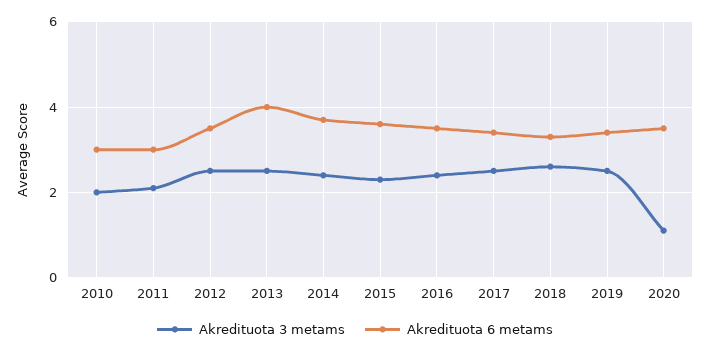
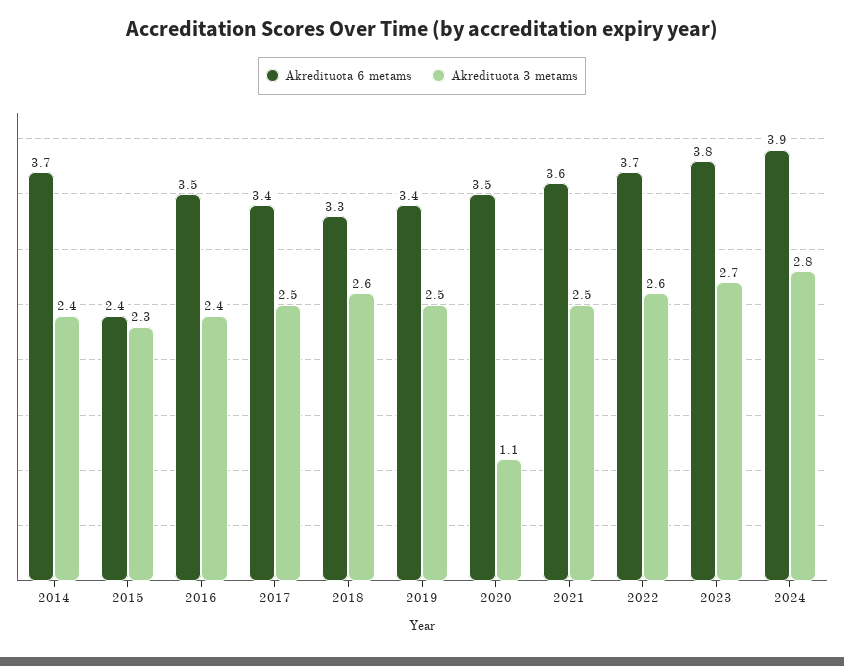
Akredituota 3 metams, 2010: 2 -> none
Akredituota 6 metams, 2010: 3 -> none
Akredituota 3 metams, 2011: 2 -> none
Akredituota 6 metams, 2011: 3 -> none
Akredituota 3 metams, 2012: 2.5 -> none
Akredituota 6 metams, 2012: 3.5 -> none
Akredituota 3 metams, 2013: 2.5 -> none
Akredituota 6 metams, 2013: 4 -> none
Akredituota 6 metams, 2015: 3.5 -> 2.4
Akredituota 6 metams, 2021: none -> 3.6
Akredituota 3 metams, 2021: none -> 2.5
Akredituota 6 metams, 2022: none -> 3.7
Akredituota 3 metams, 2022: none -> 2.6
Akredituota 6 metams, 2023: none -> 3.8
Akredituota 3 metams, 2023: none -> 2.7
Akredituota 6 metams, 2024: none -> 3.9
Akredituota 3 metams, 2024: none -> 2.8

